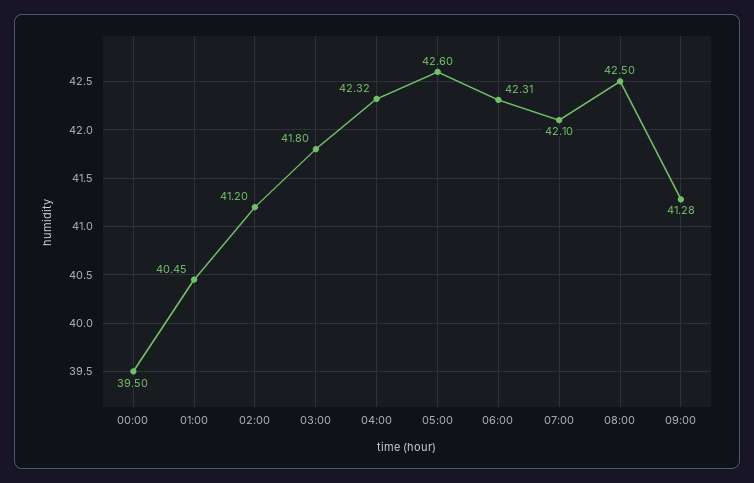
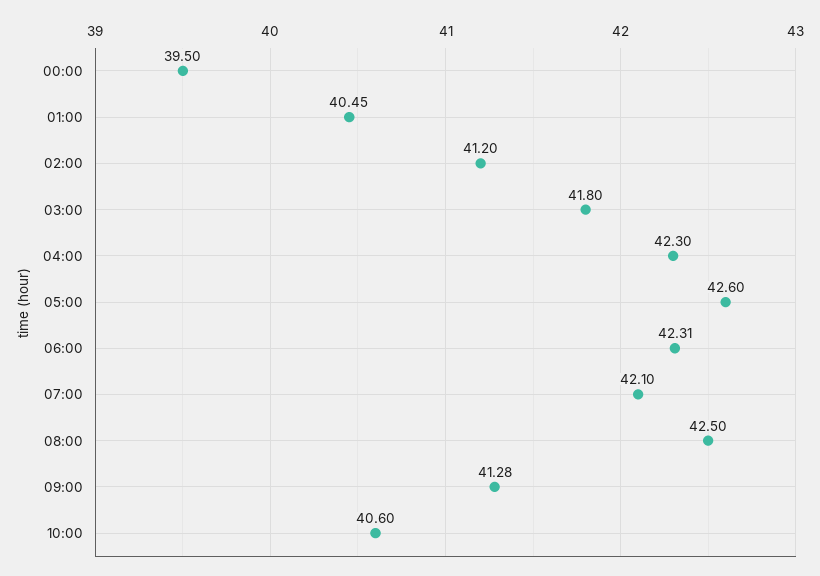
04:00: 42.32 -> 42.3
10:00: none -> 40.6

